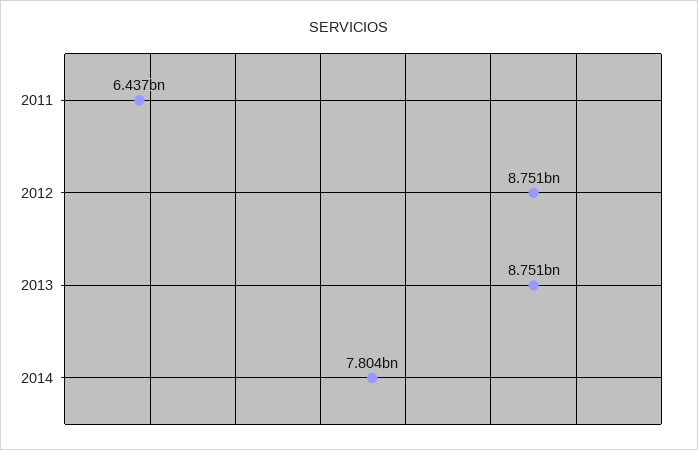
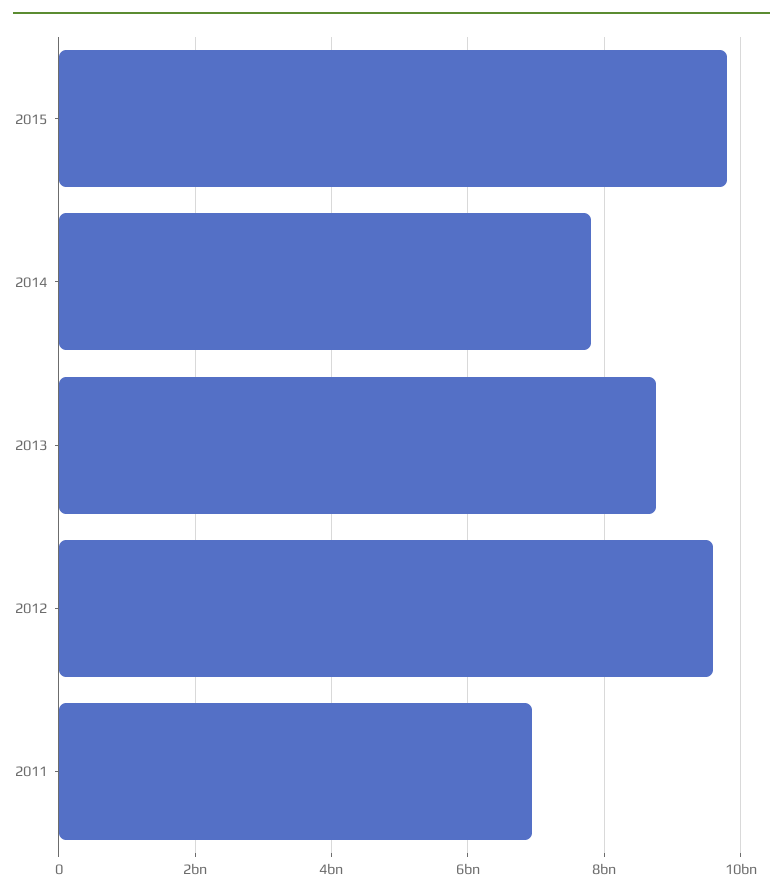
2011: 6437000000 -> 7000000000
2012: 8751000000 -> 9600000000
2015: none -> 9800000000

